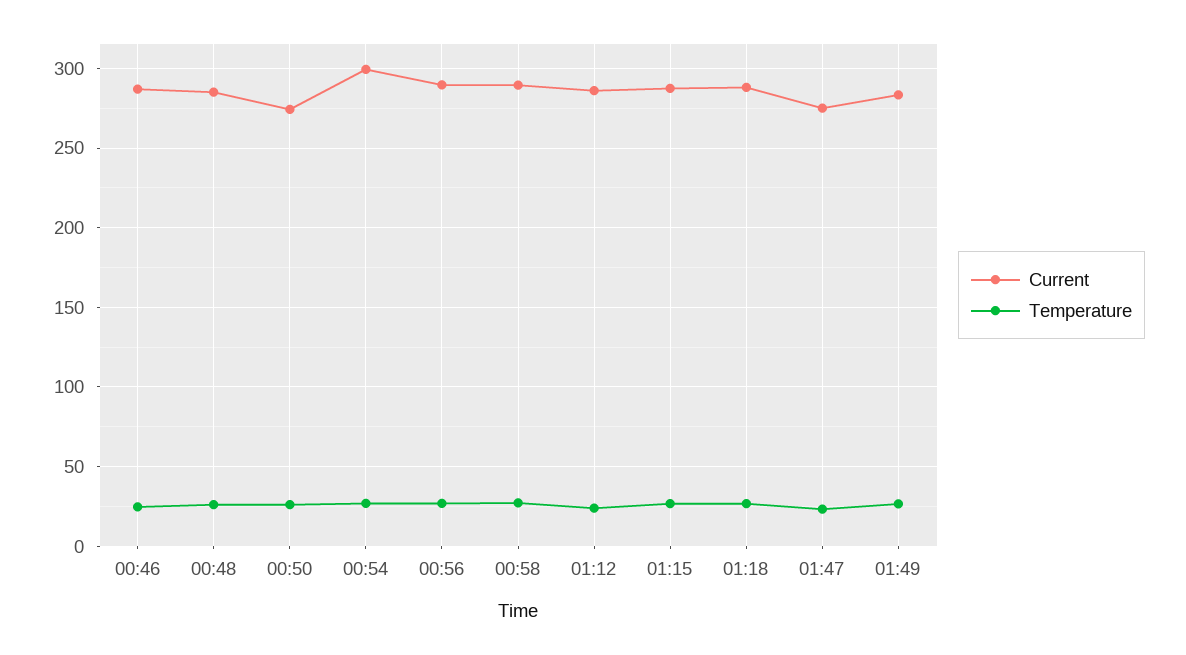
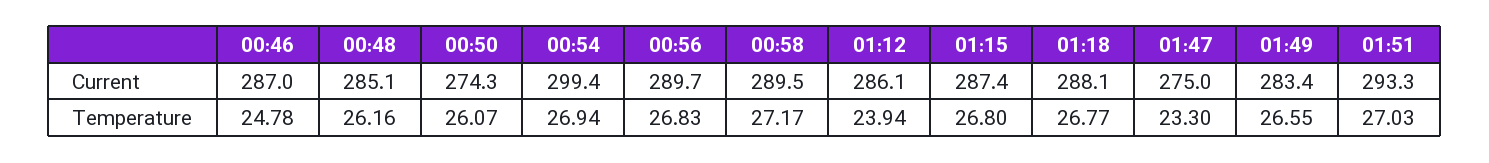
Current, 01:51: none -> 293.3
Temperature, 01:51: none -> 27.03

